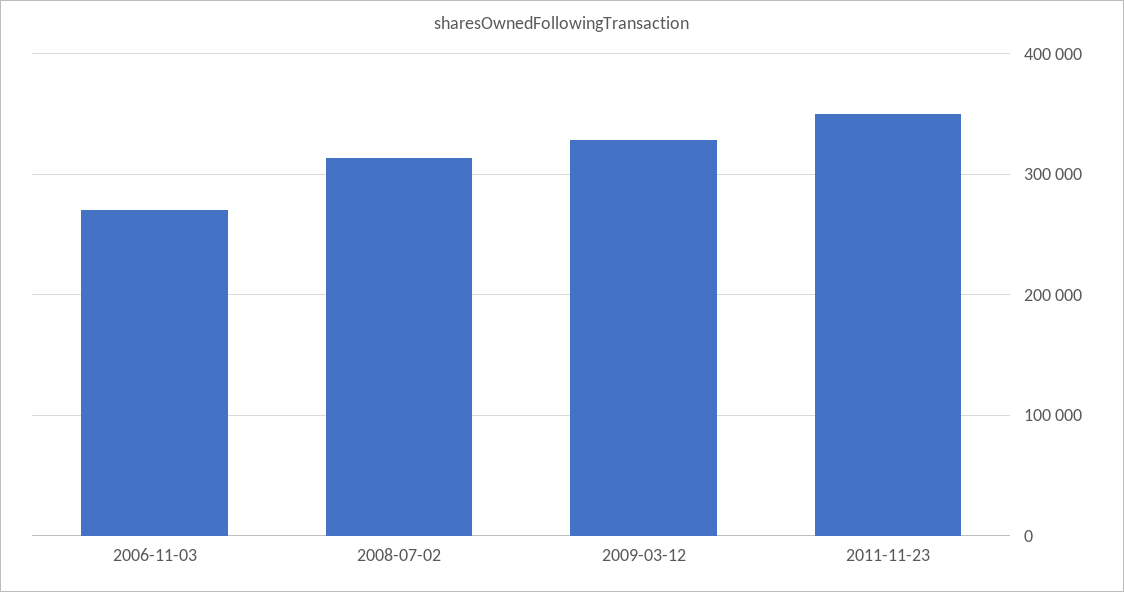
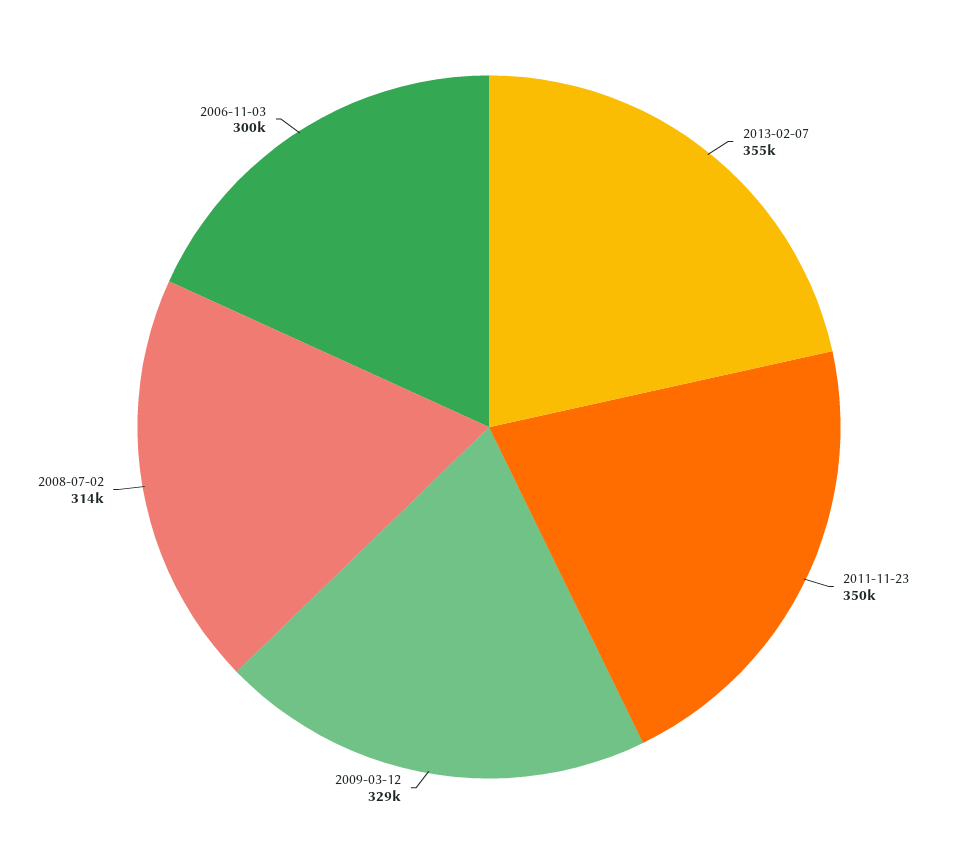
2006-11-03: 270000 -> 300000
2013-02-07: none -> 355000

